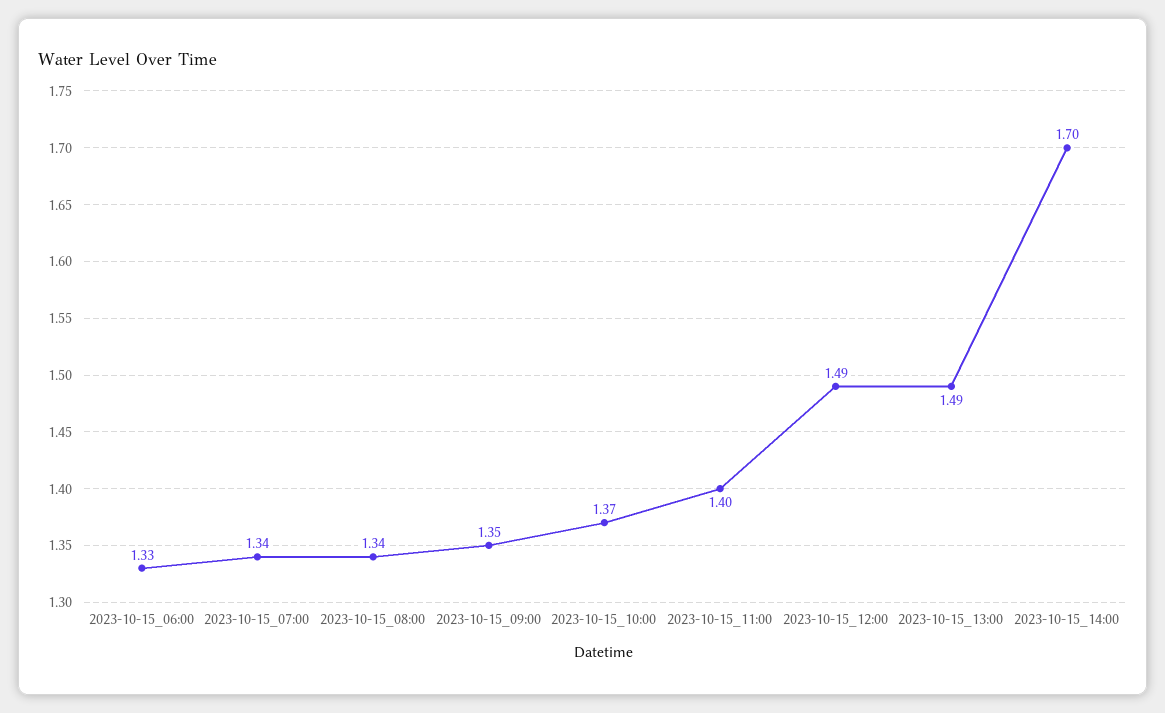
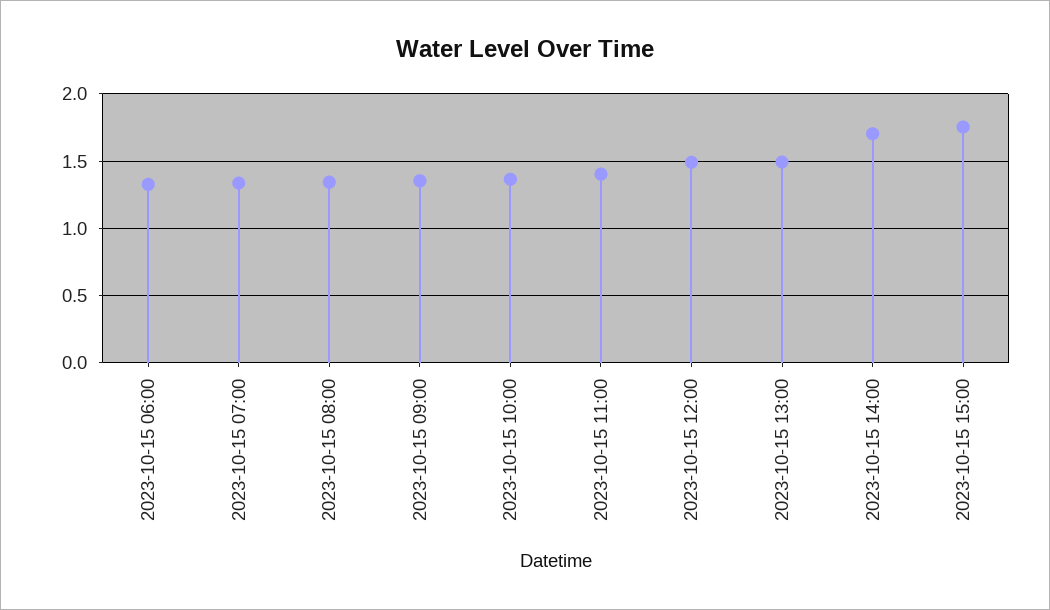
2023-10-15 15:00: none -> 1.75

